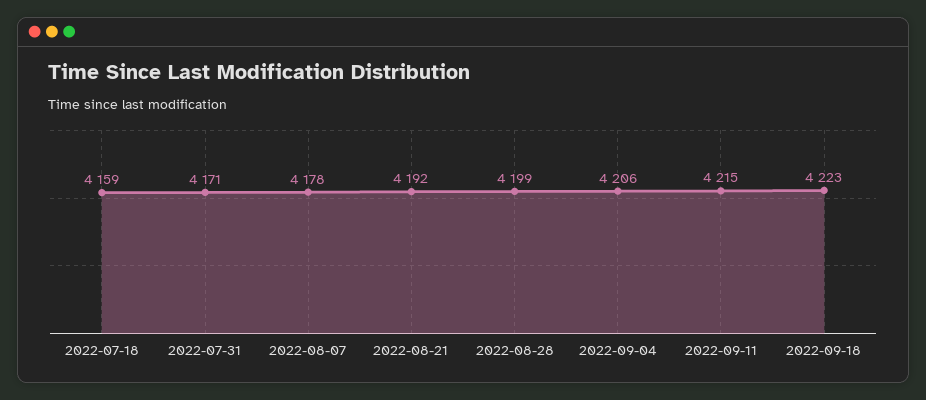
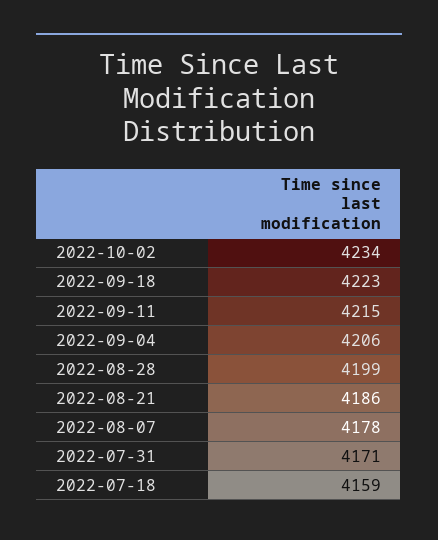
2022-08-21: 4192 -> 4186
2022-10-02: none -> 4234

